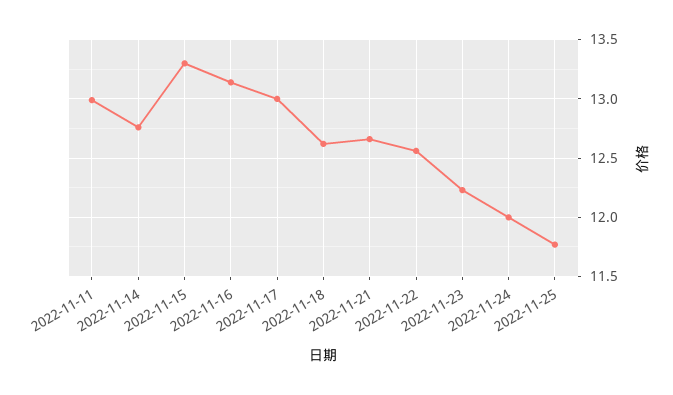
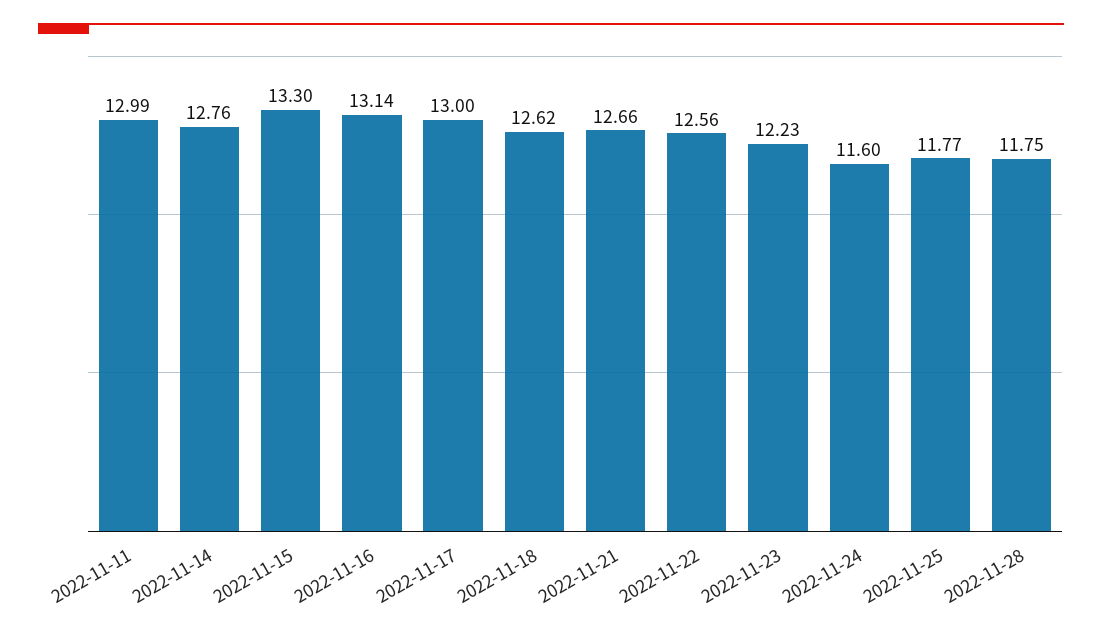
2022-11-24: 12 -> 11.6
2022-11-28: none -> 11.75

